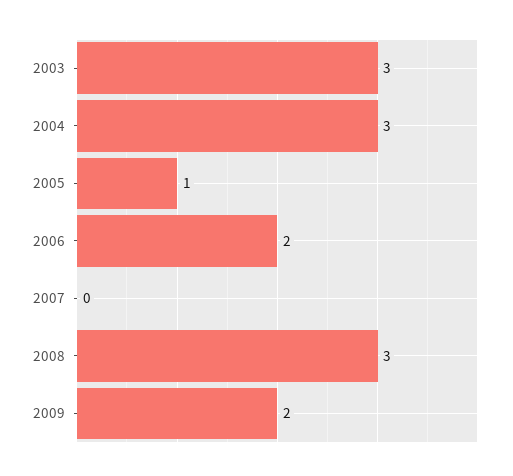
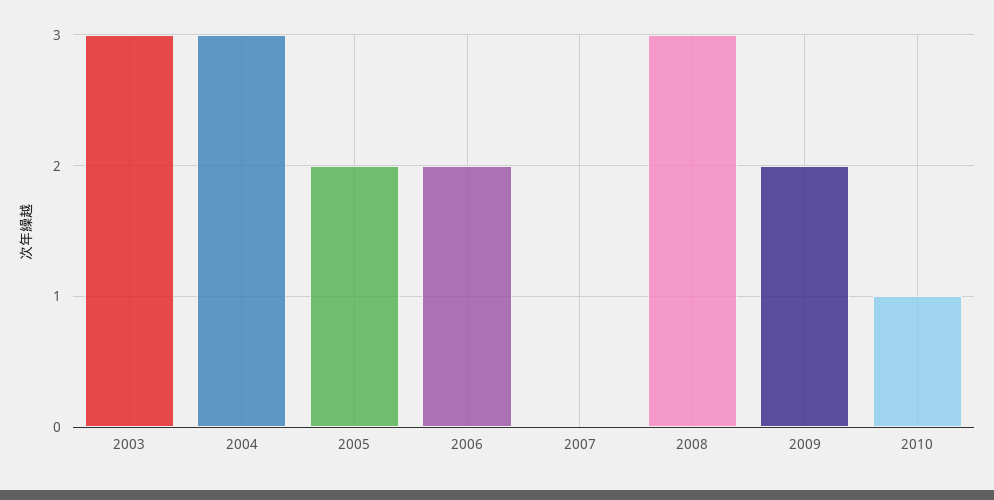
2005: 1 -> 2
2010: none -> 1

